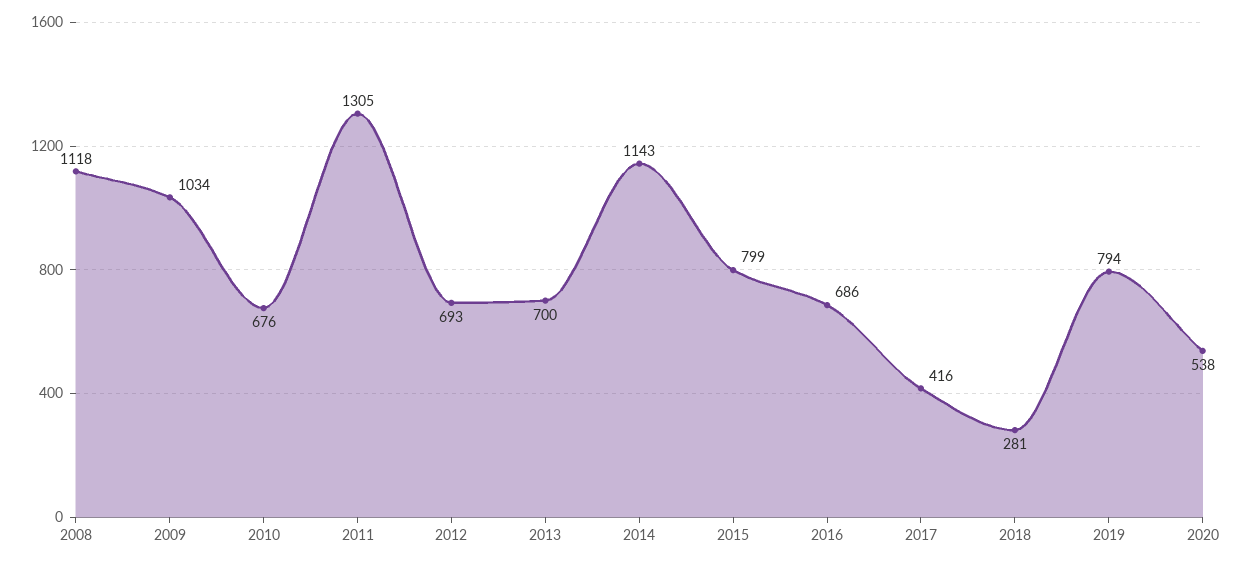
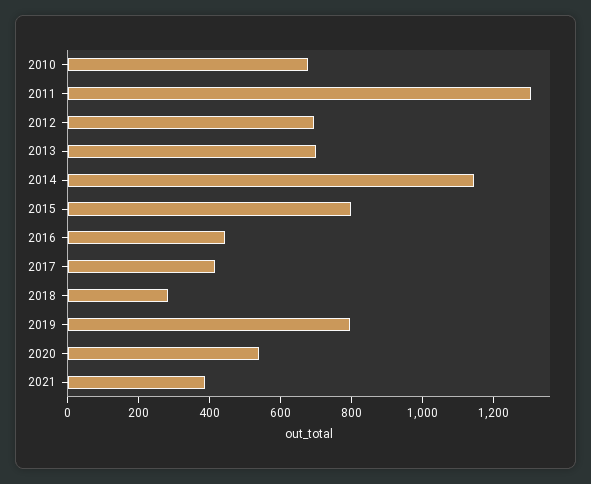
2008: 1118 -> none
2009: 1034 -> none
2016: 686 -> 450
2021: none -> 400

